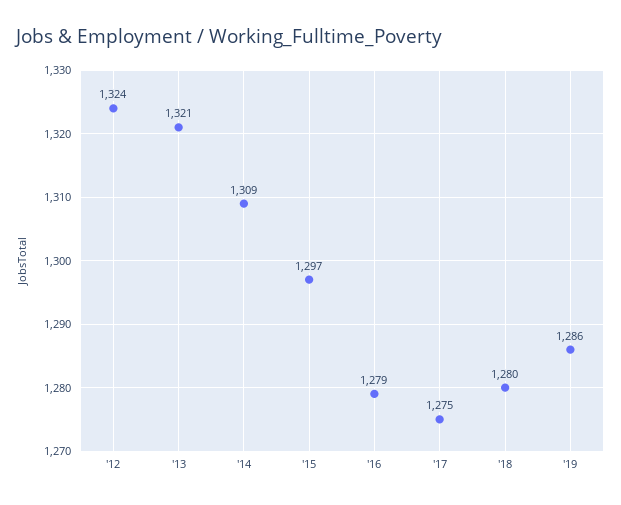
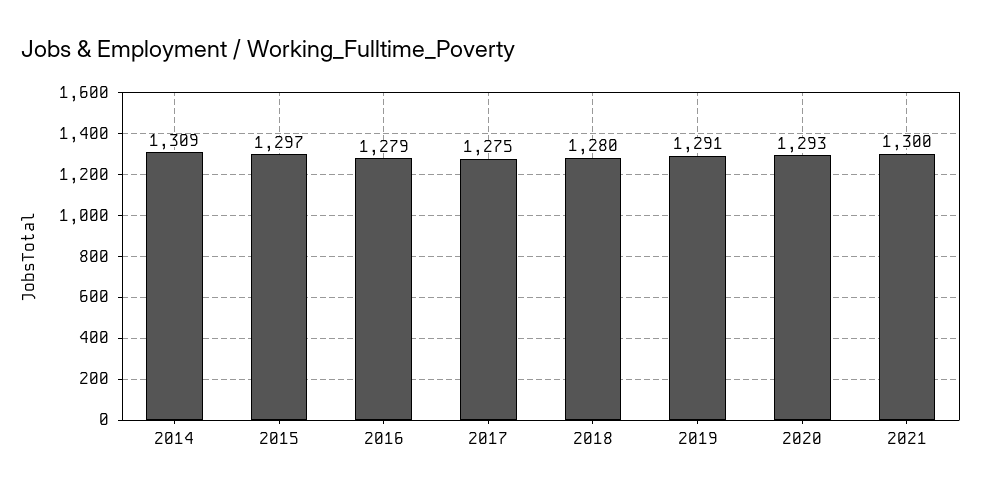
'12: 1324 -> none
'13: 1321 -> none
'19: 1286 -> 1291
2020: none -> 1293
2021: none -> 1300

